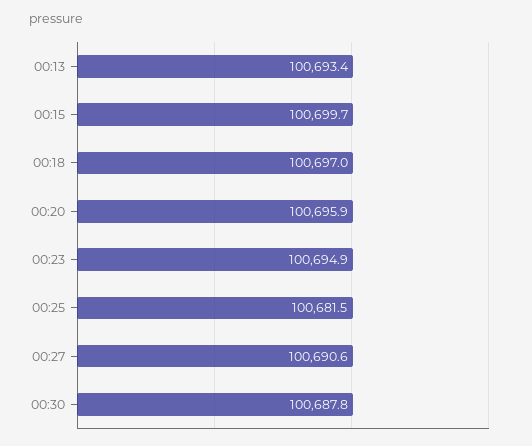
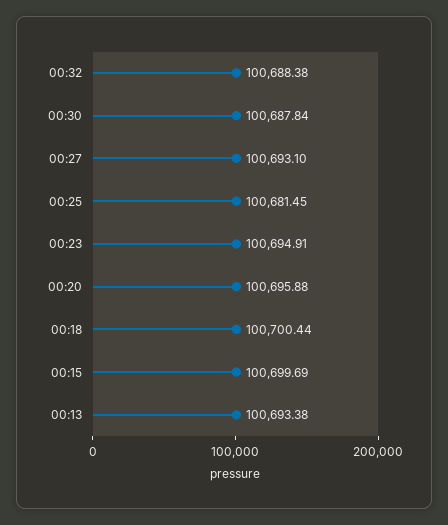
00:18: 100697 -> 100700.44
00:27: 100690.6 -> 100693.1
00:32: none -> 100688.38

